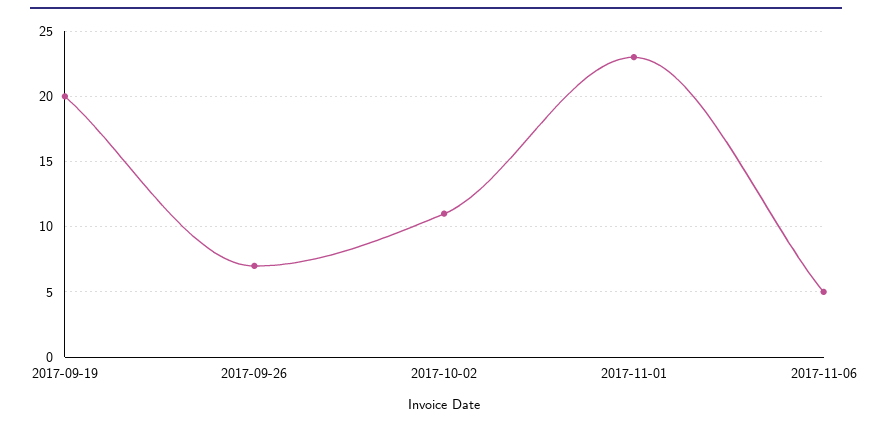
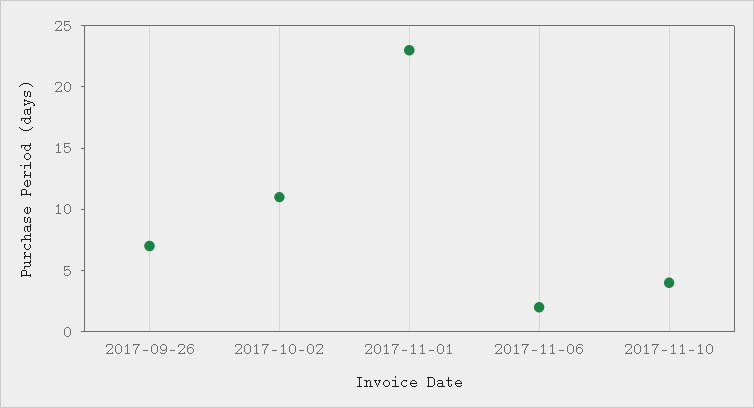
2017-09-19: 20 -> none
2017-11-06: 5 -> 2
2017-11-10: none -> 4

